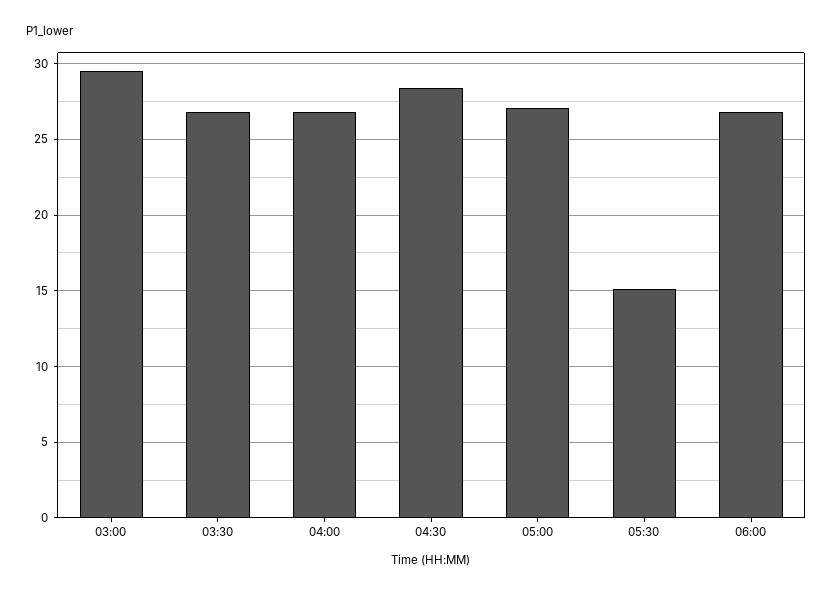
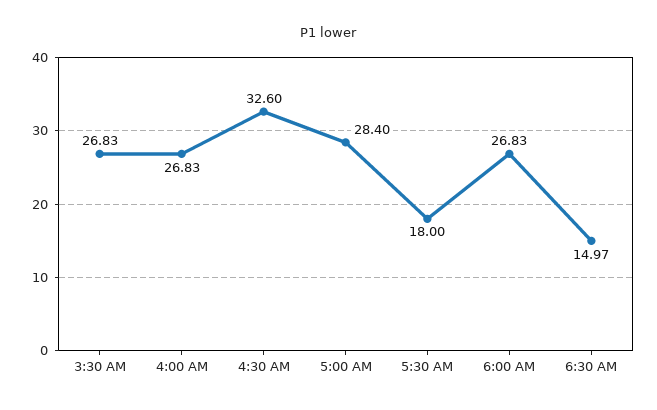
03:00: 29.5 -> none
04:30: 28.5 -> 32.6
05:00: 27 -> 28.4
05:30: 15 -> 18
6:30 AM: none -> 14.97

